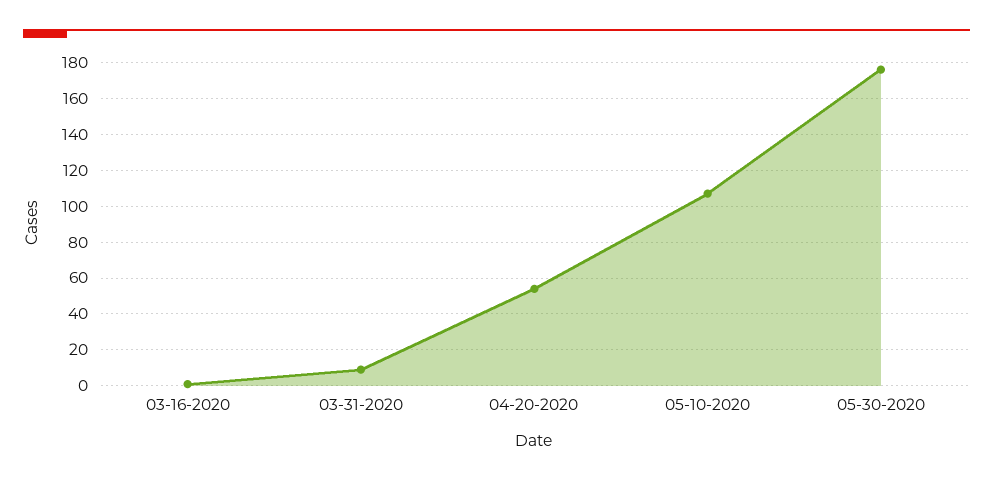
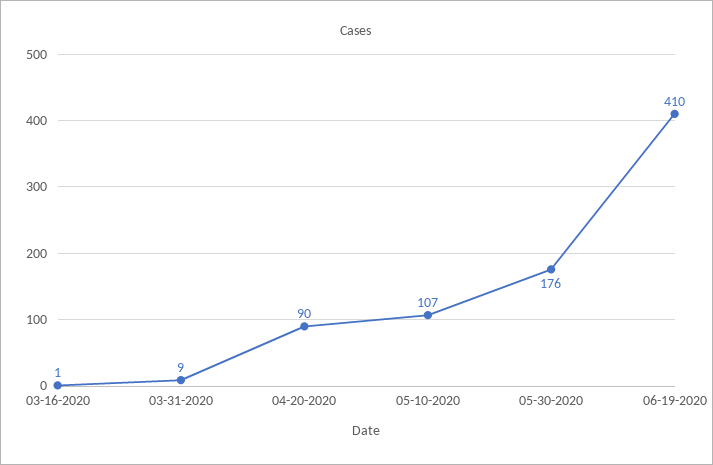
04-20-2020: 55 -> 90
06-19-2020: none -> 410

